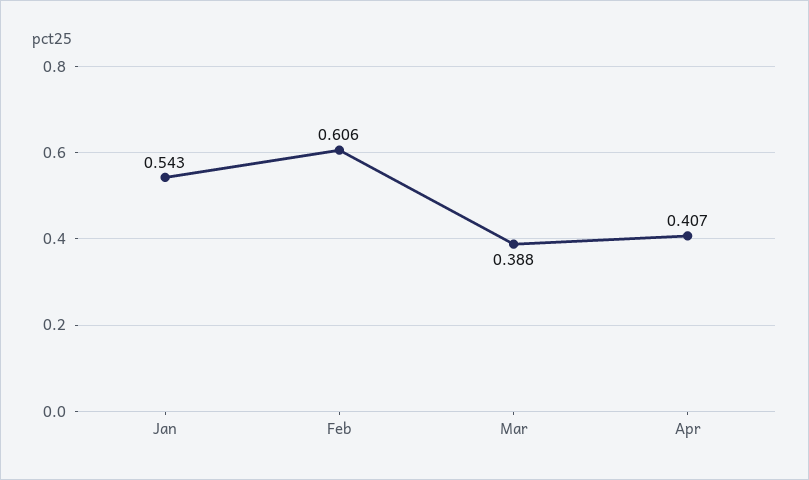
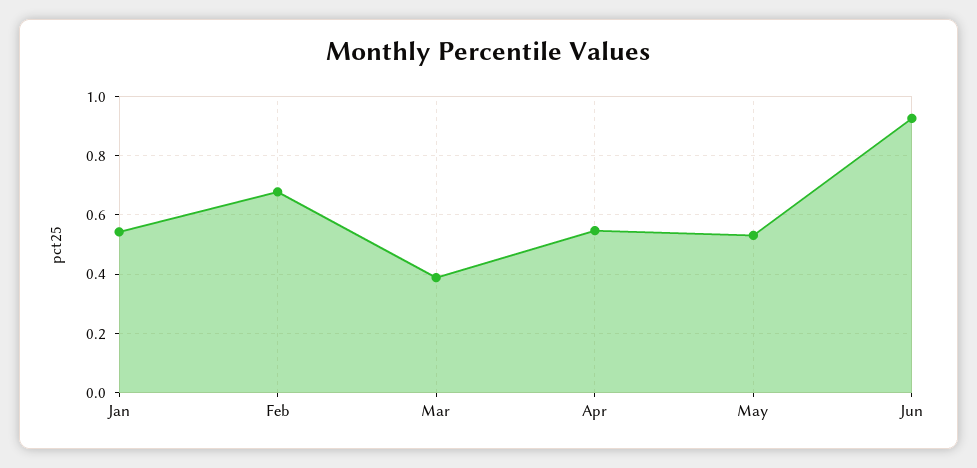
Feb: 0.606 -> 0.675
Apr: 0.407 -> 0.55
May: none -> 0.525
Jun: none -> 0.925

